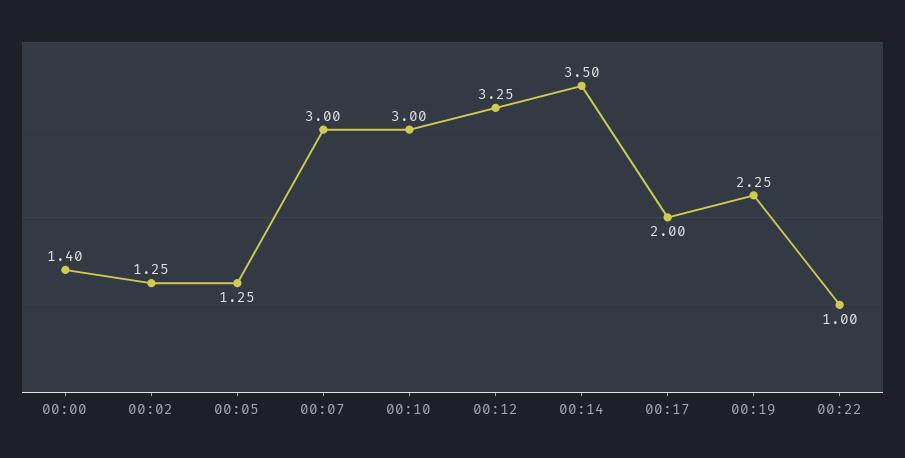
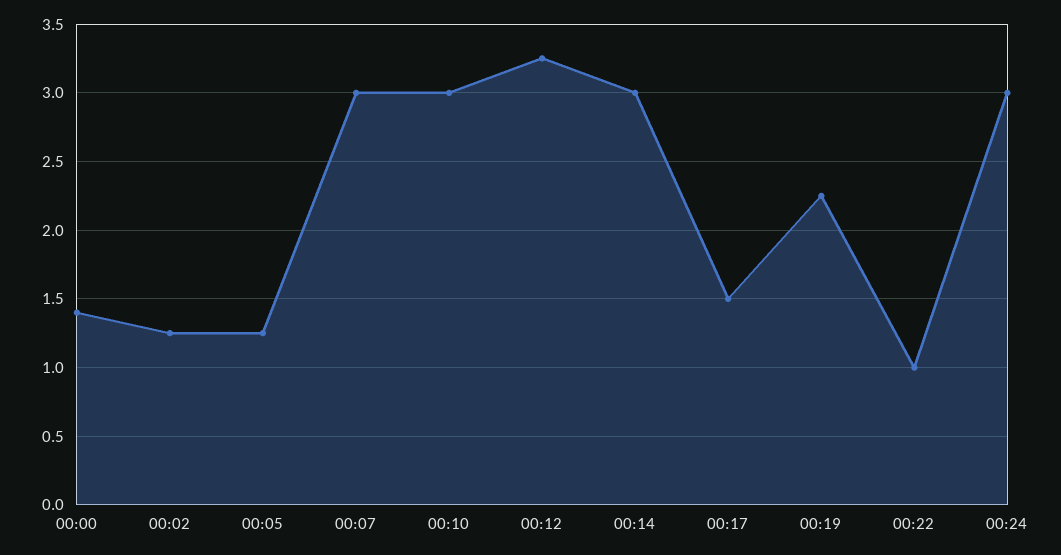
00:14: 3.5 -> 3
00:17: 2 -> 1.5
00:24: none -> 3

